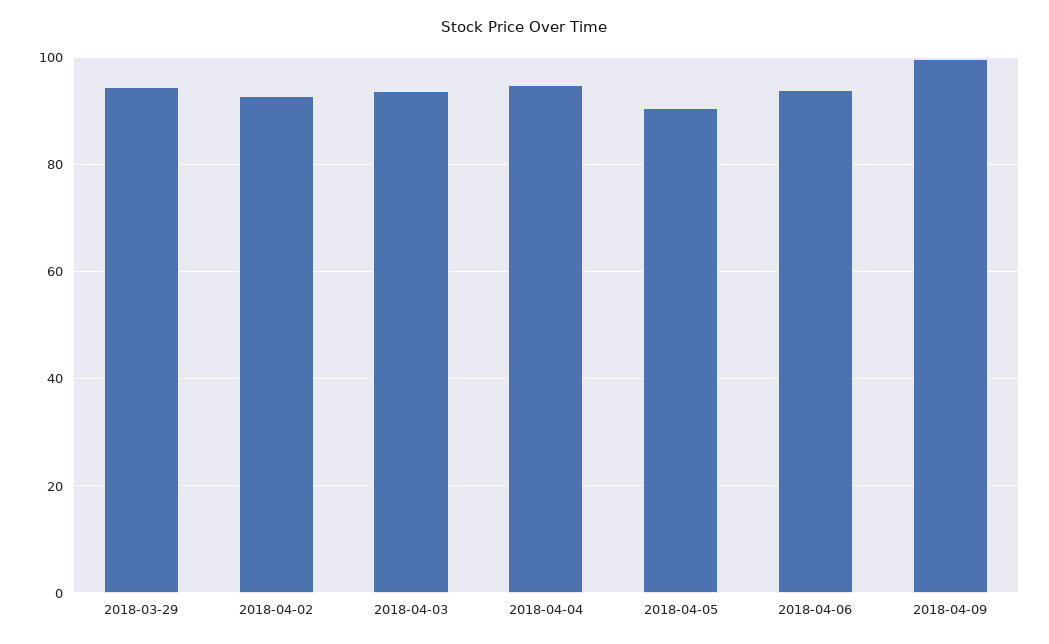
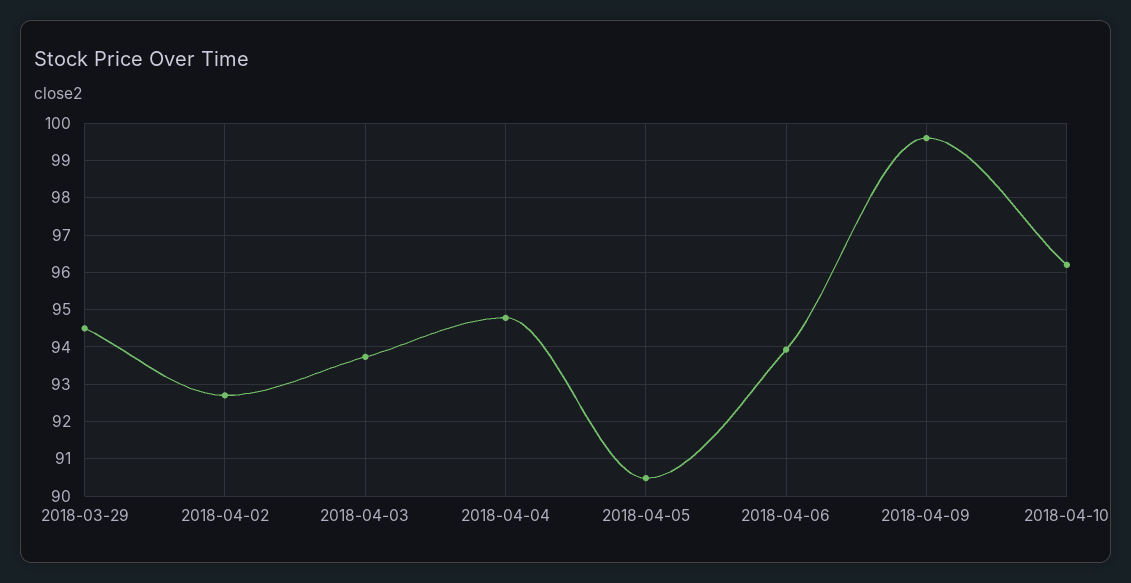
2018-04-10: none -> 96.2

